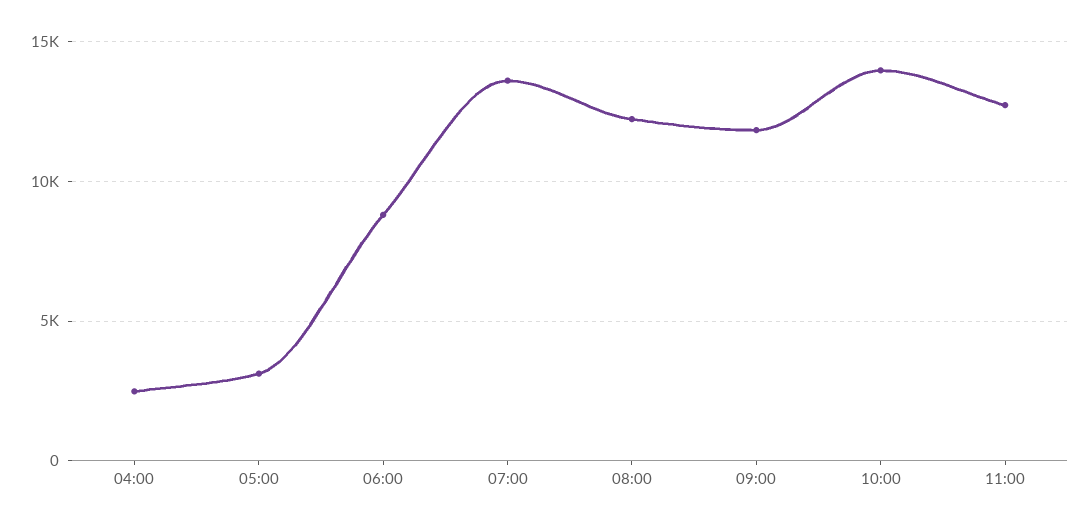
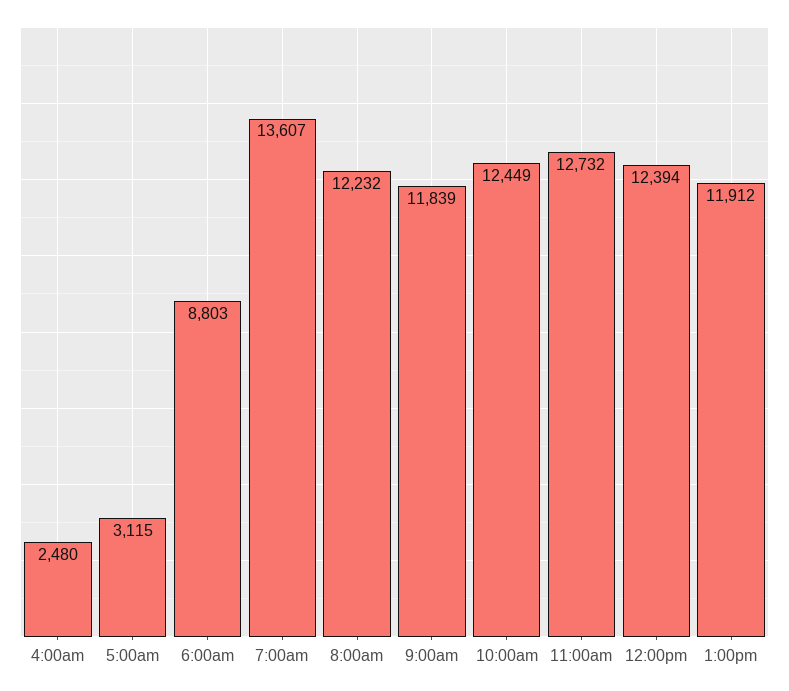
10:00: 14000 -> 12449
12:00pm: none -> 12394
1:00pm: none -> 11912

